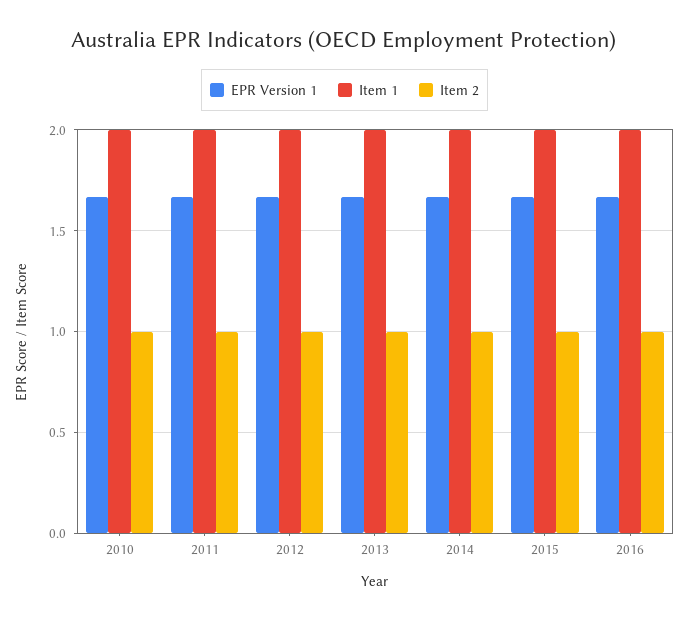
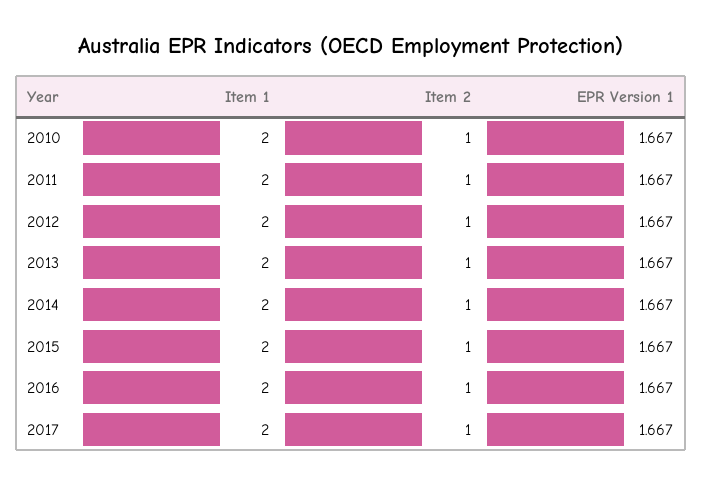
Item 1, 2017: none -> 2
Item 2, 2017: none -> 1
EPR Version 1, 2017: none -> 1.667

